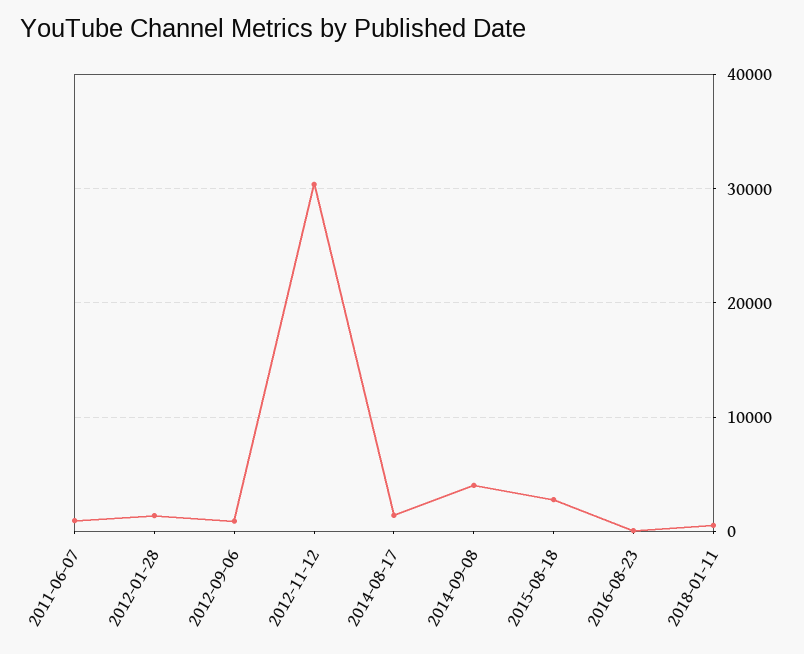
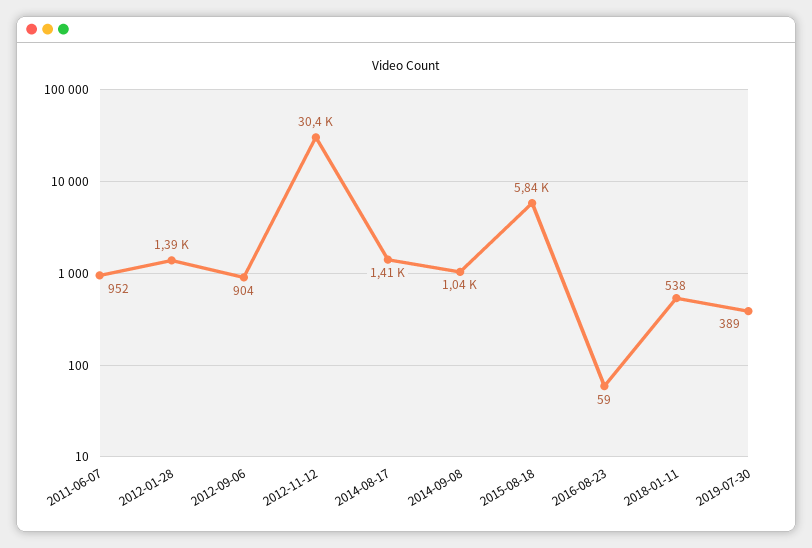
2014-09-08: 4000 -> 1040
2015-08-18: 3000 -> 5840
2019-07-30: none -> 389

